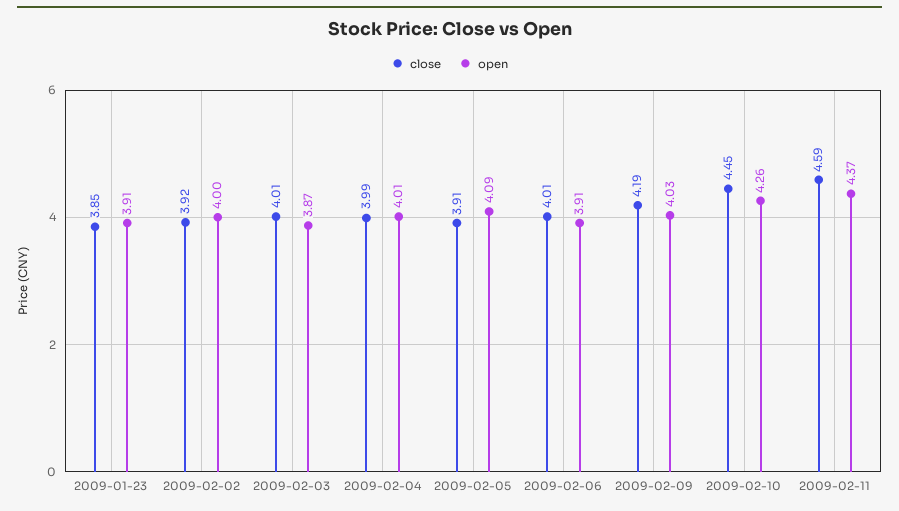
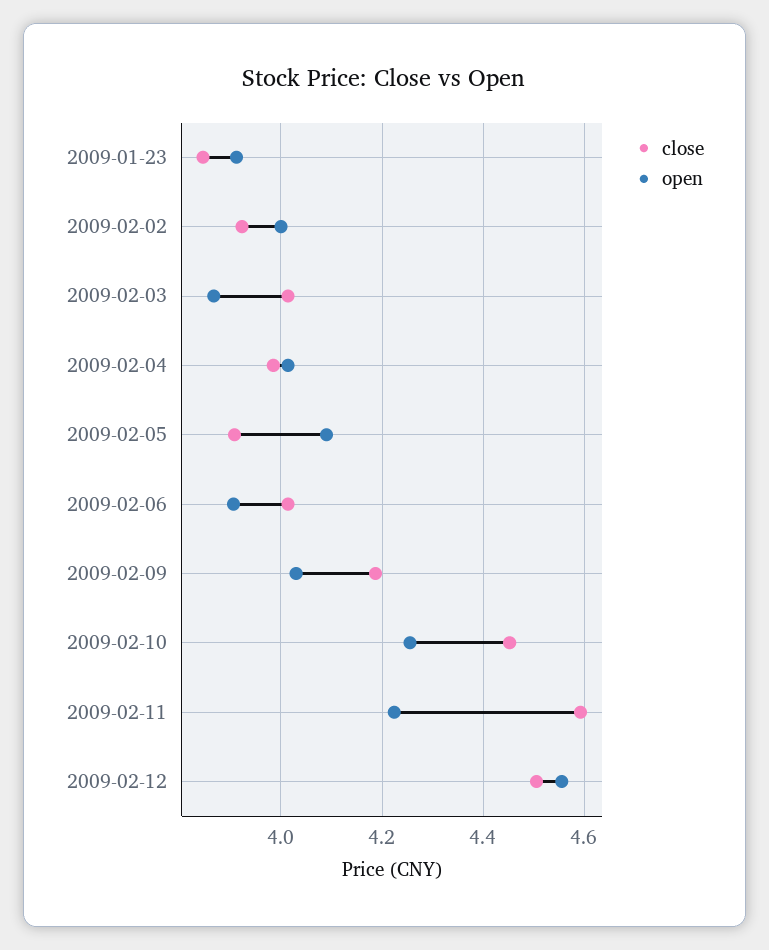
open, 2009-02-11: 4.37 -> 4.22
close, 2009-02-12: none -> 4.5
open, 2009-02-12: none -> 4.56

